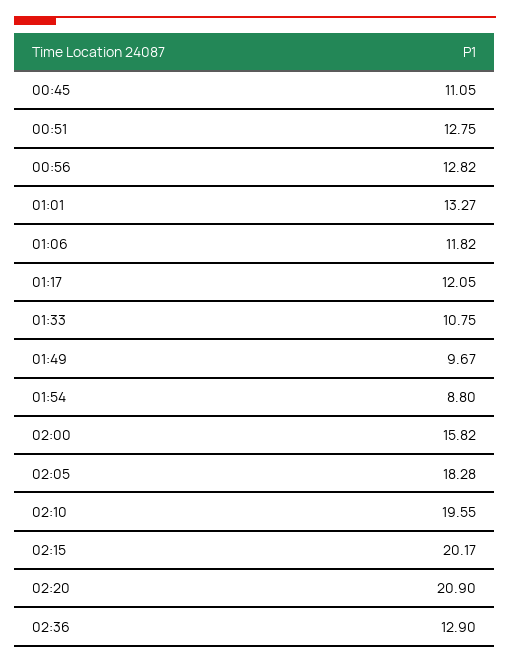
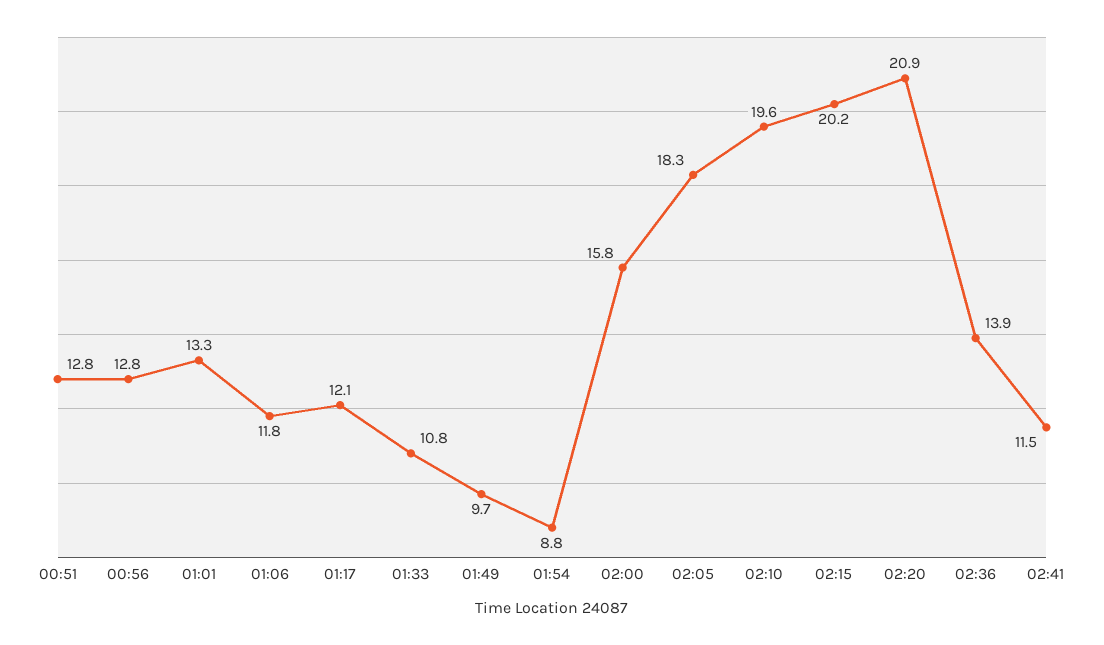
00:45: 11.05 -> none
02:36: 12.9 -> 13.9
02:41: none -> 11.5

